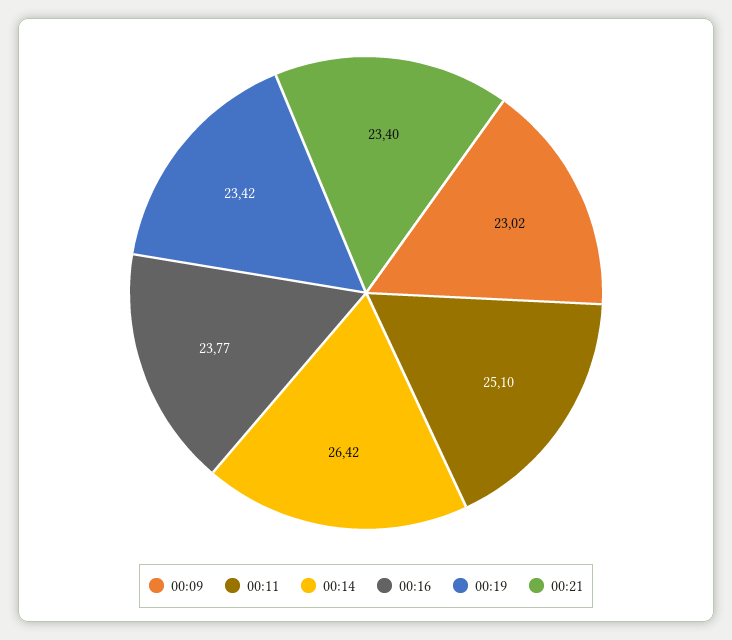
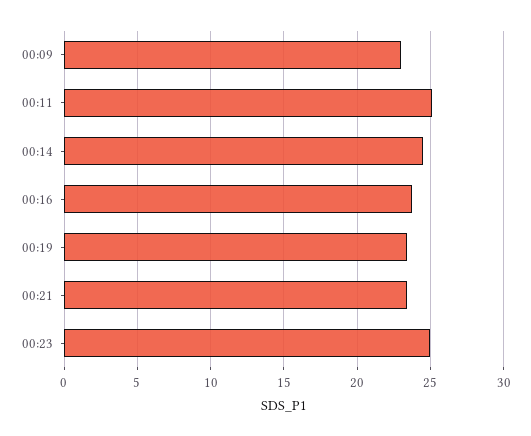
00:14: 26.42 -> 24.5
00:23: none -> 25

